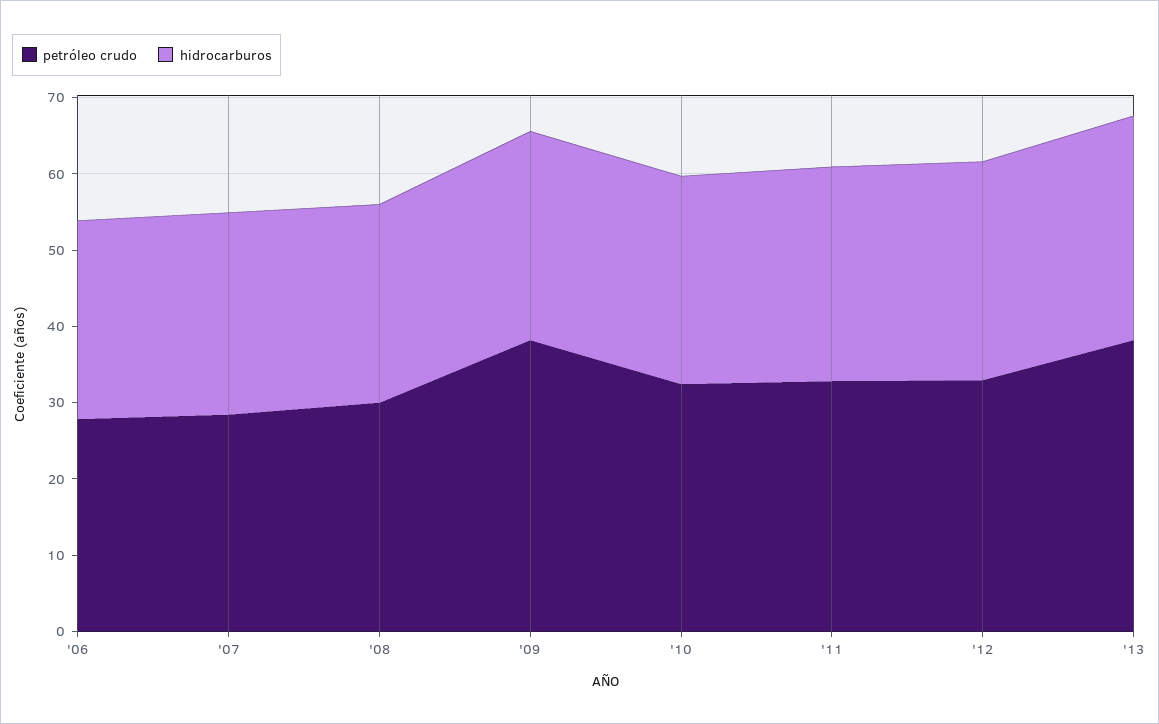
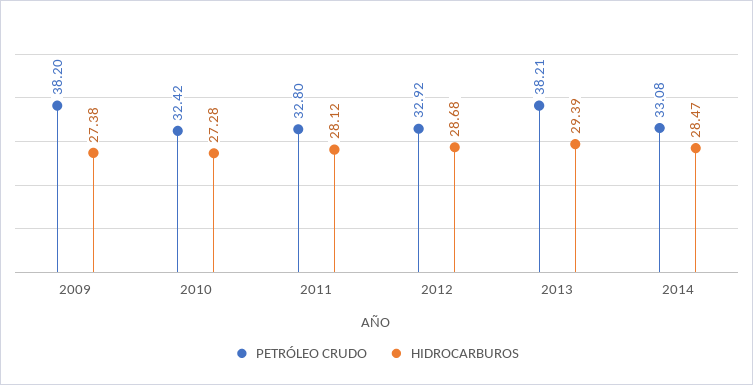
petróleo crudo, '06: 28 -> none
hidrocarburos, '06: 26 -> none
petróleo crudo, '07: 28 -> none
hidrocarburos, '07: 26 -> none
petróleo crudo, '08: 30 -> none
hidrocarburos, '08: 26 -> none
petróleo crudo, 2014: none -> 33.08
hidrocarburos, 2014: none -> 28.47

